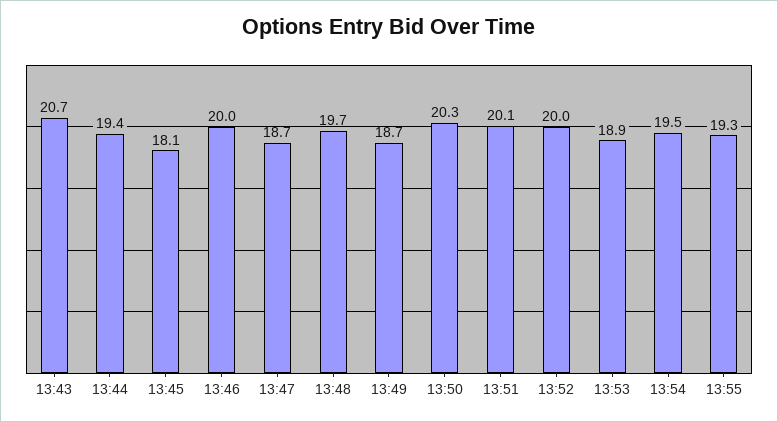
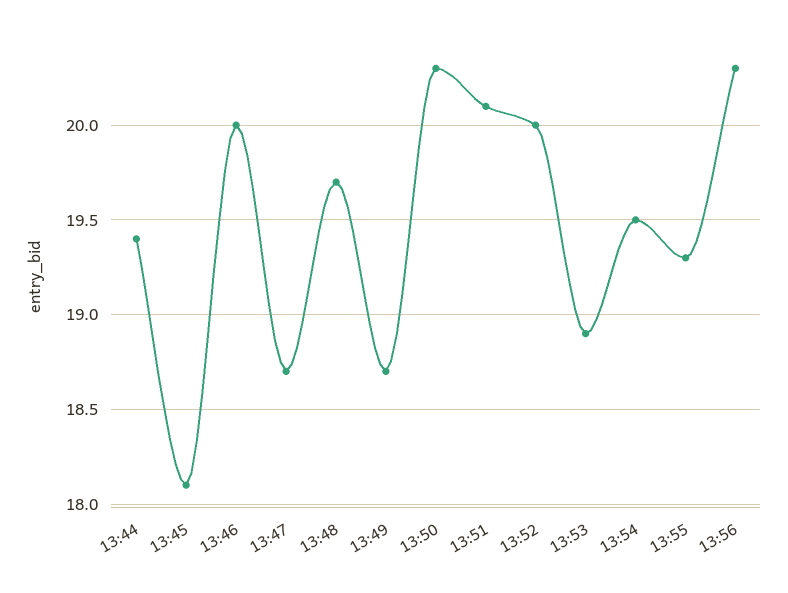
13:43: 20.7 -> none
13:56: none -> 20.3

